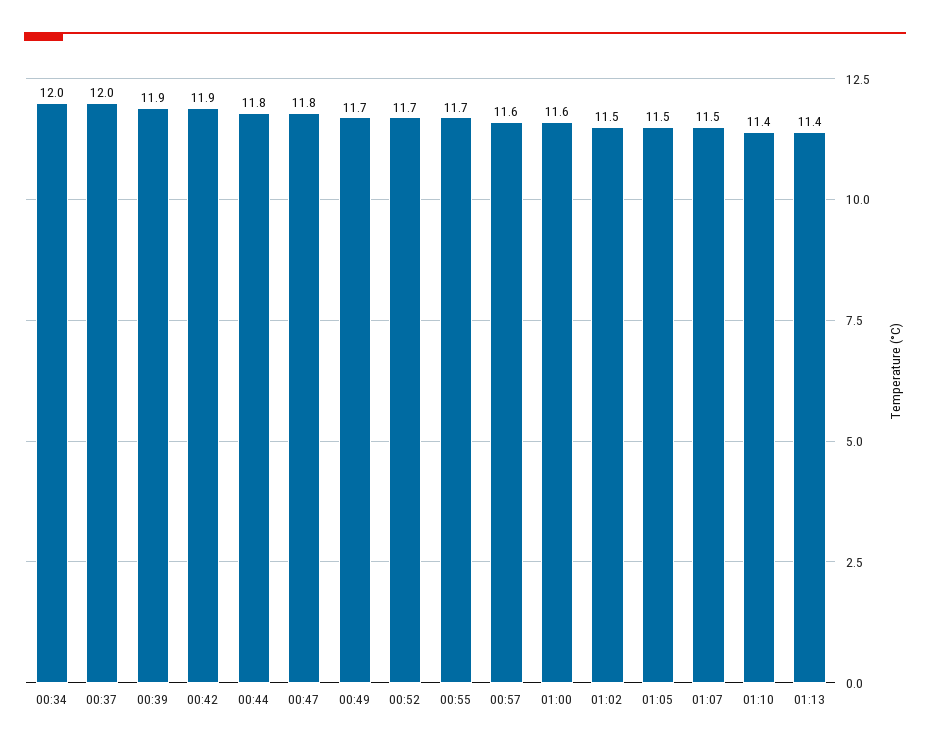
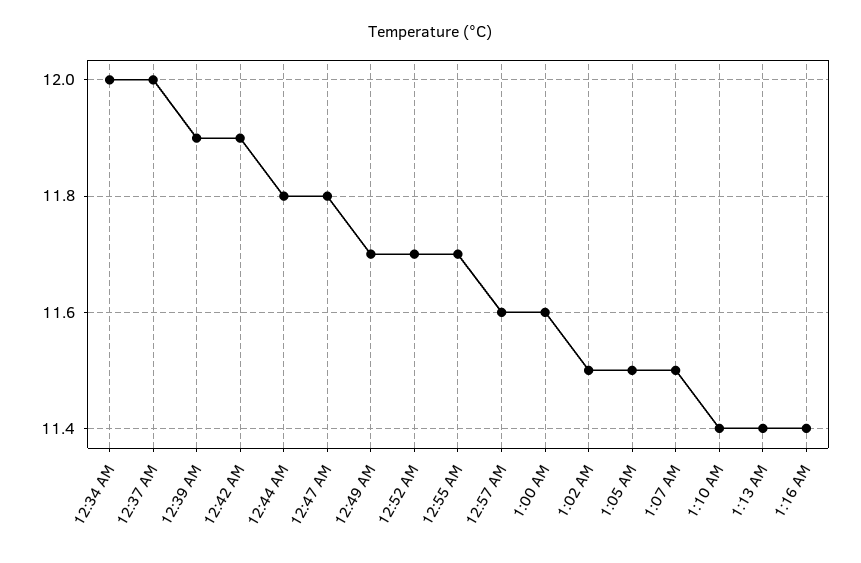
1:16 AM: none -> 11.4

